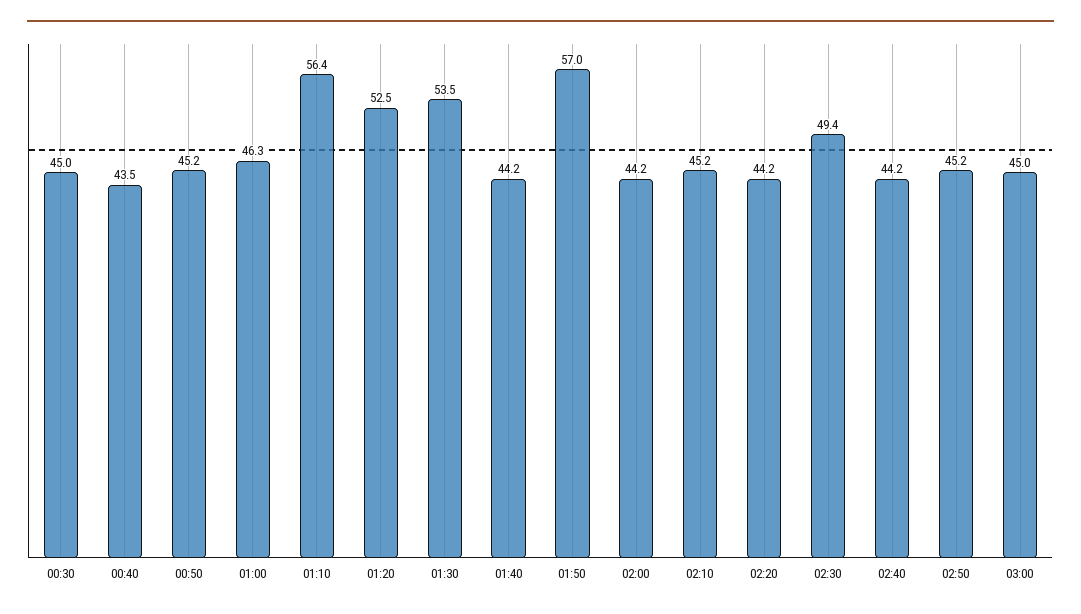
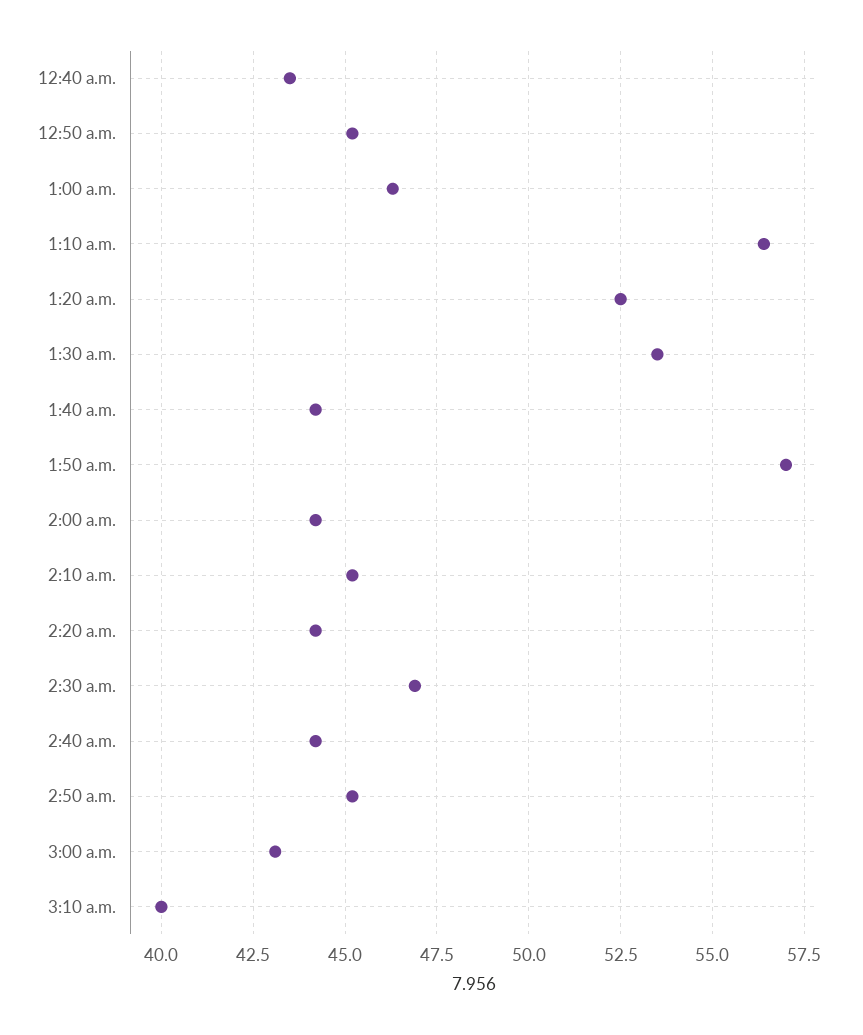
00:30: 45 -> none
02:30: 49.4 -> 47
03:00: 45 -> 43
3:10 a.m.: none -> 40

